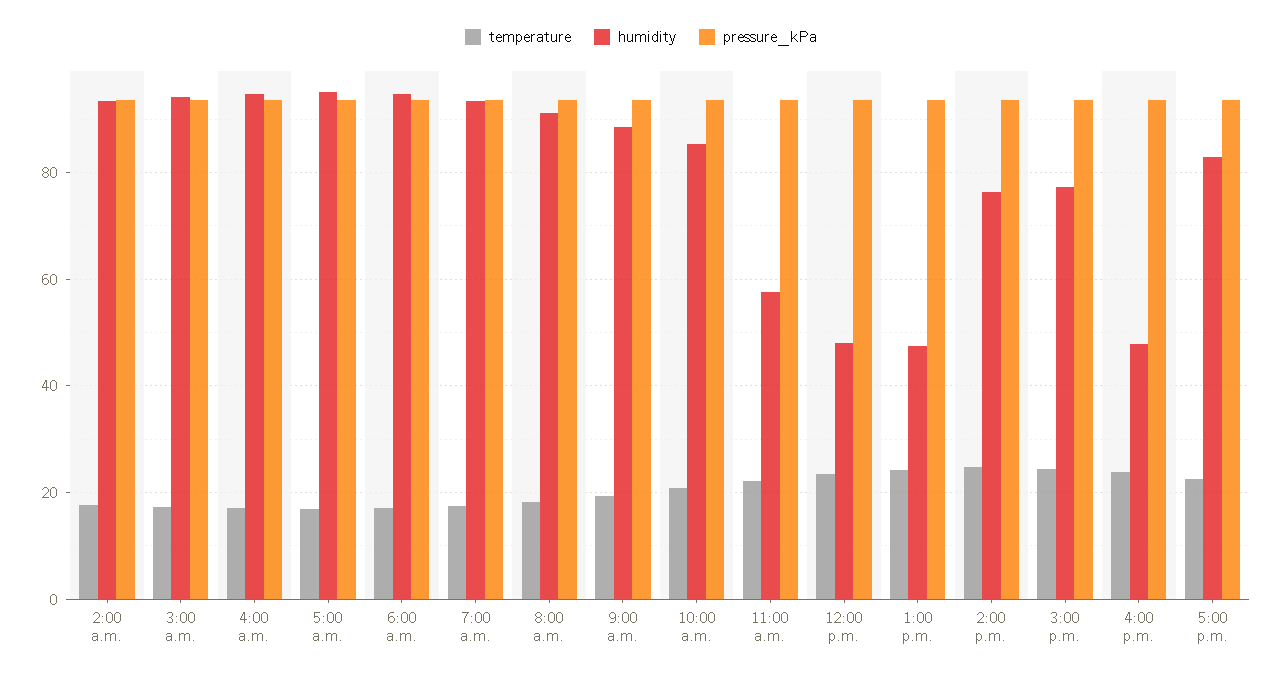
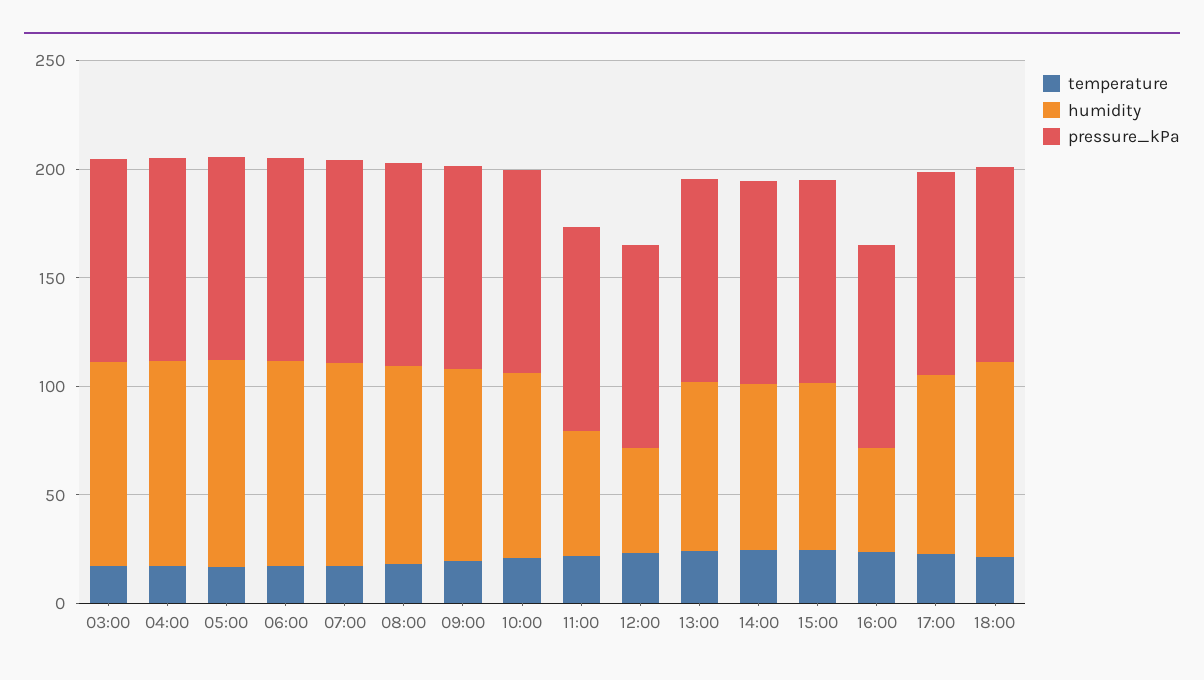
temperature, 2:00 a.m.: 18 -> none
humidity, 2:00 a.m.: 94 -> none
pressure_kPa, 2:00 a.m.: 94 -> none
humidity, 1:00 p.m.: 48 -> 80
temperature, 18:00: none -> 20
humidity, 18:00: none -> 90
pressure_kPa, 18:00: none -> 90

